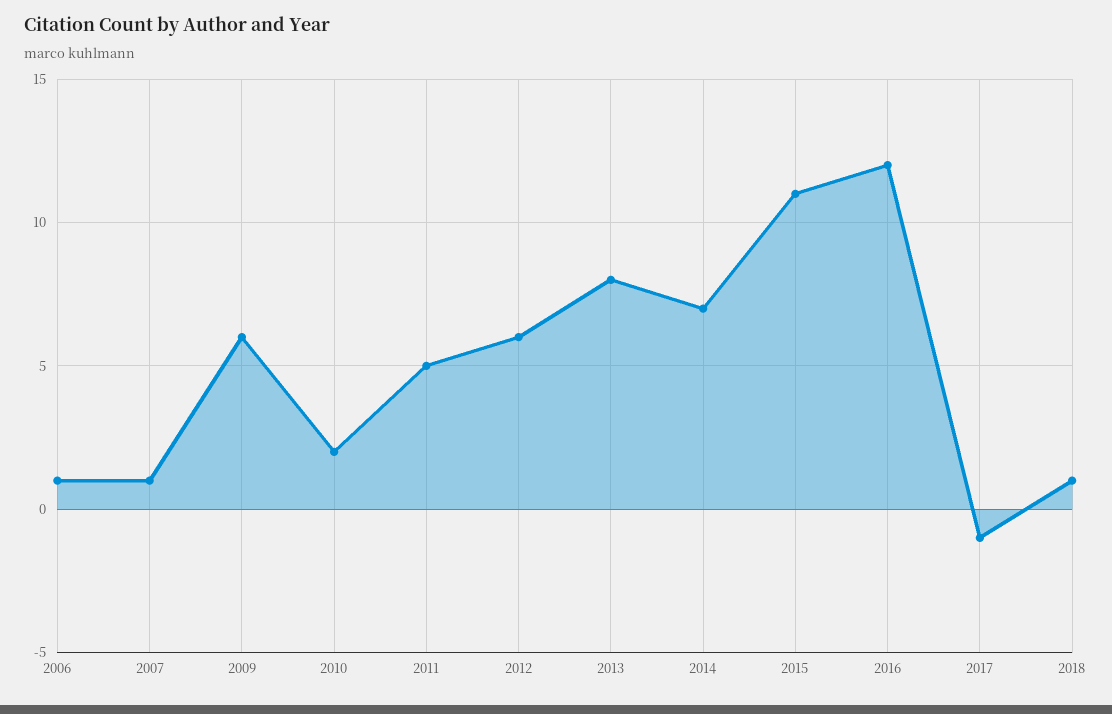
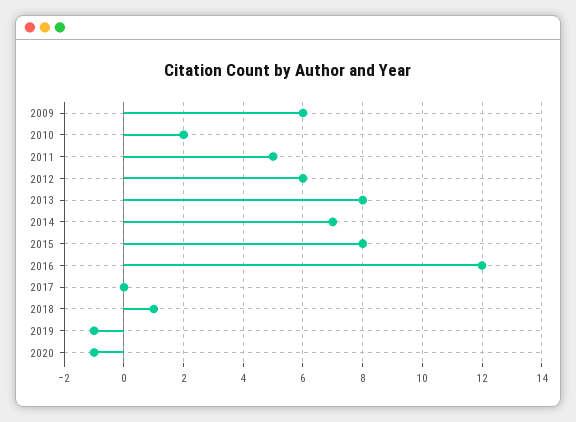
2006: 1 -> none
2007: 1 -> none
2015: 11 -> 8
2017: -1 -> 0
2019: none -> -1
2020: none -> -1

